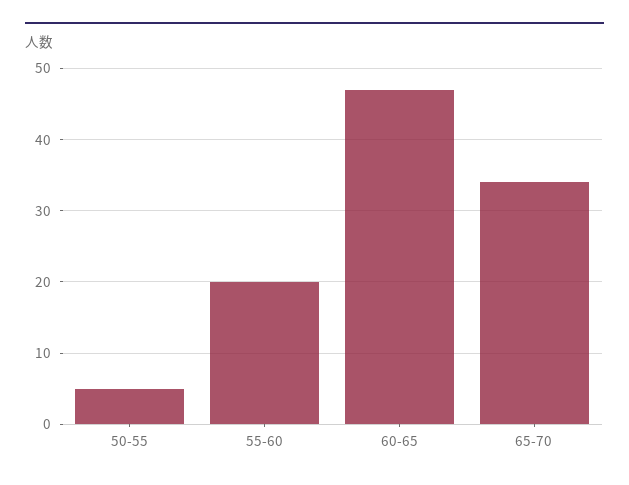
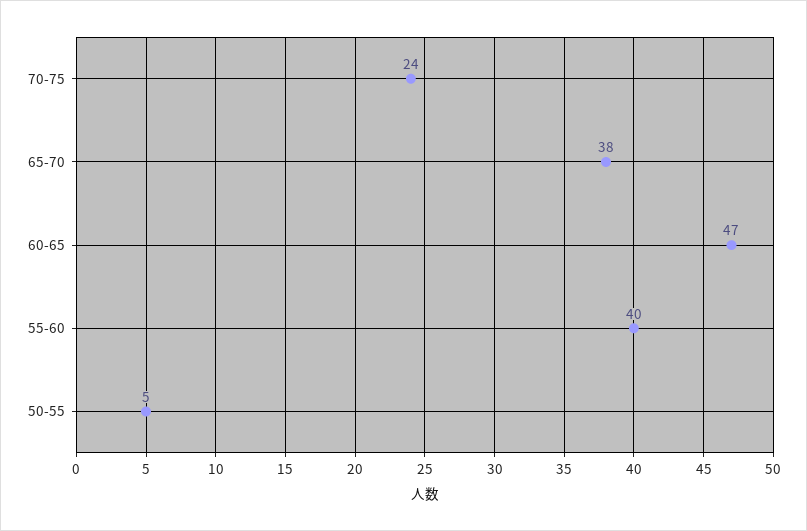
55-60: 20 -> 40
65-70: 34 -> 38
70-75: none -> 24

